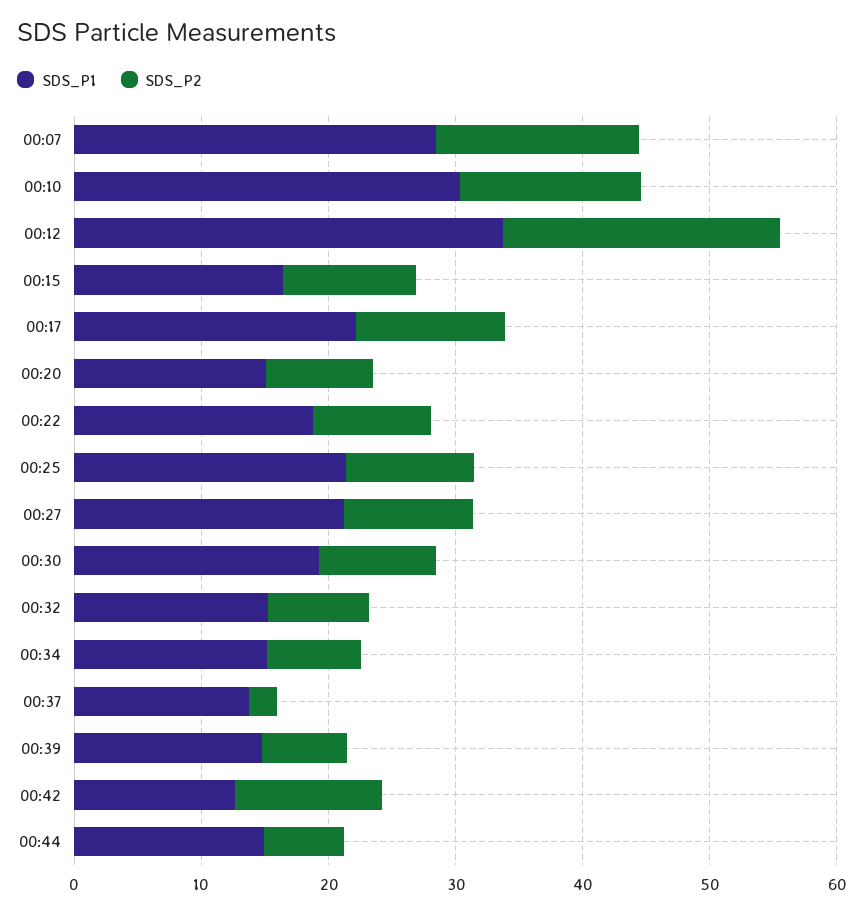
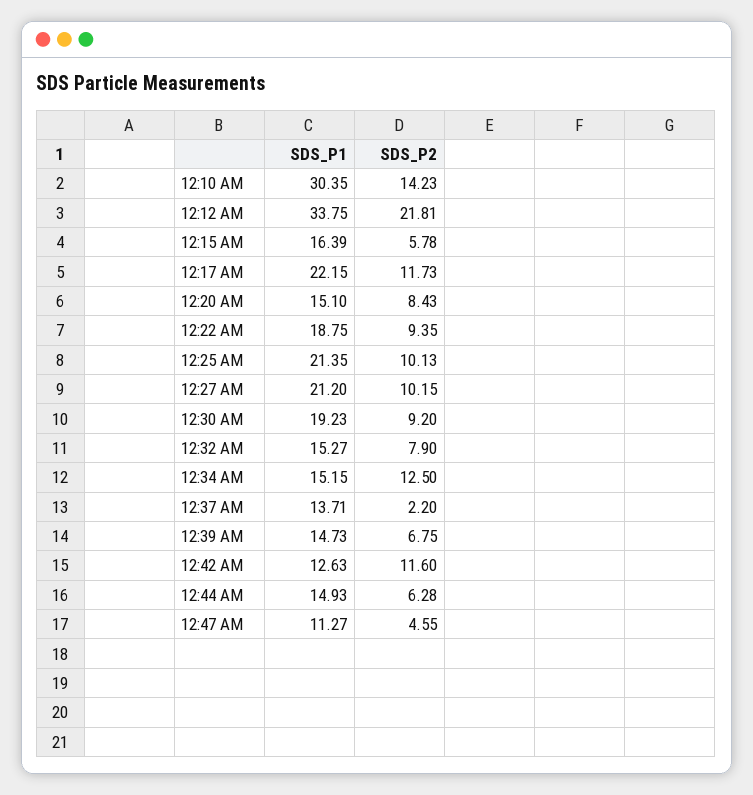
SDS_P1, 00:07: 28 -> none
SDS_P2, 00:07: 16 -> none
SDS_P2, 00:15: 10 -> 5.78
SDS_P2, 00:34: 8 -> 12.5
SDS_P1, 12:47 AM: none -> 11.27
SDS_P2, 12:47 AM: none -> 4.55

